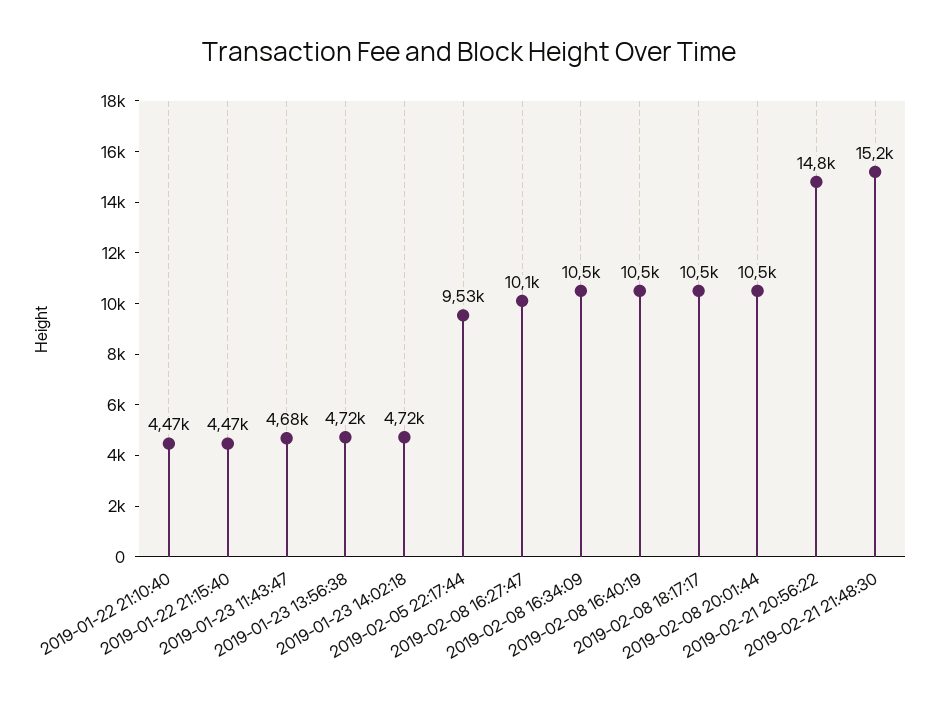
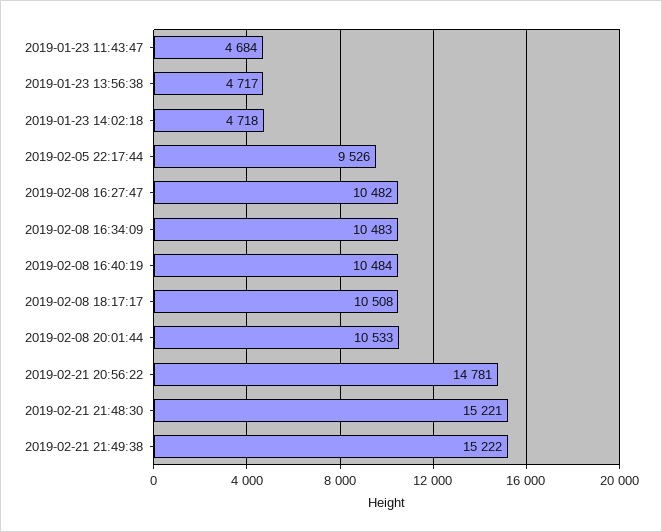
2019-01-22 21:10:40: 4470 -> none
2019-01-22 21:15:40: 4470 -> none
2019-02-08 16:27:47: 10100 -> 10482
2019-02-21 21:49:38: none -> 15222

